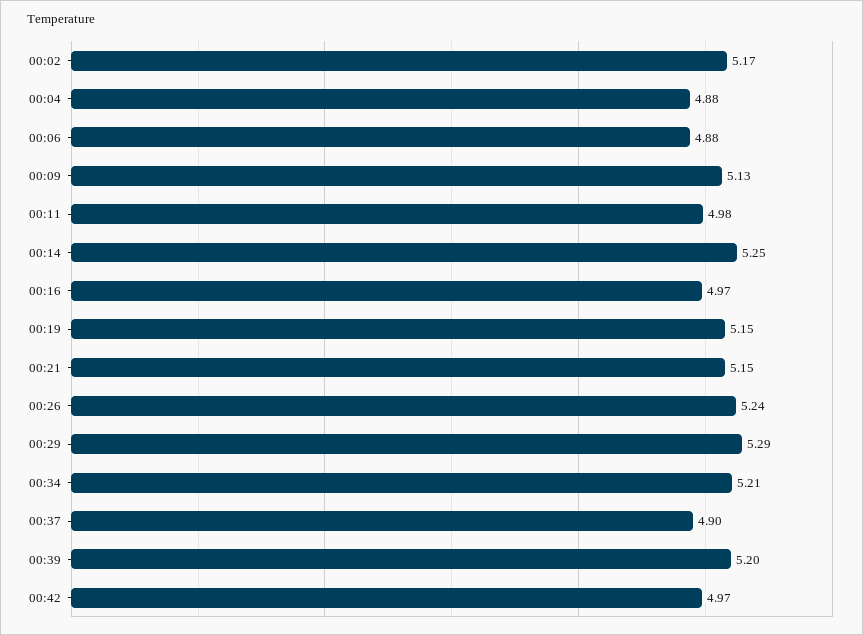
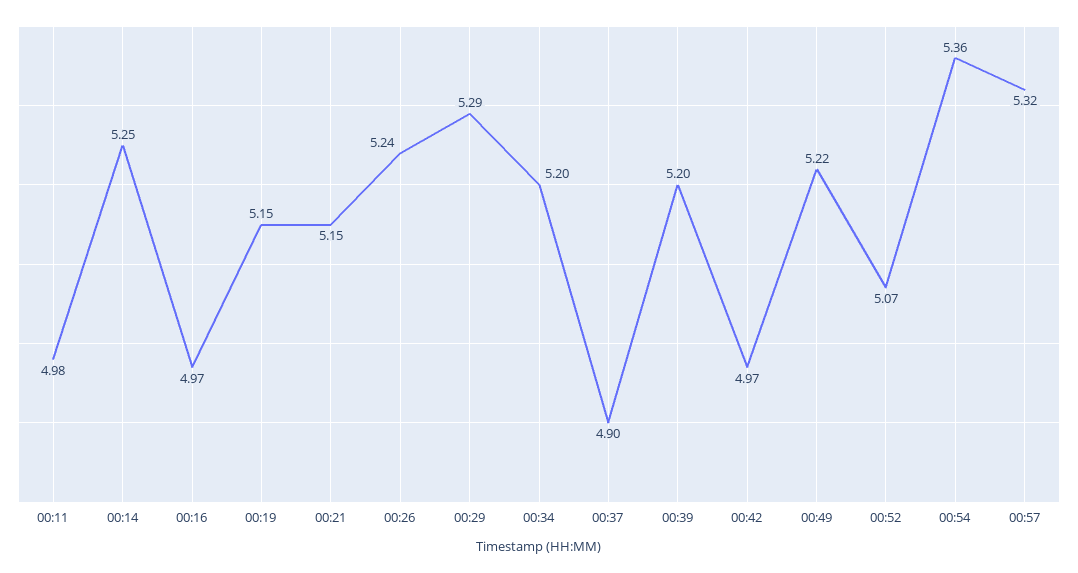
00:02: 5.17 -> none
00:04: 4.88 -> none
00:06: 4.88 -> none
00:09: 5.13 -> none
00:34: 5.21 -> 5.2
00:49: none -> 5.22
00:52: none -> 5.07
00:54: none -> 5.36
00:57: none -> 5.32

